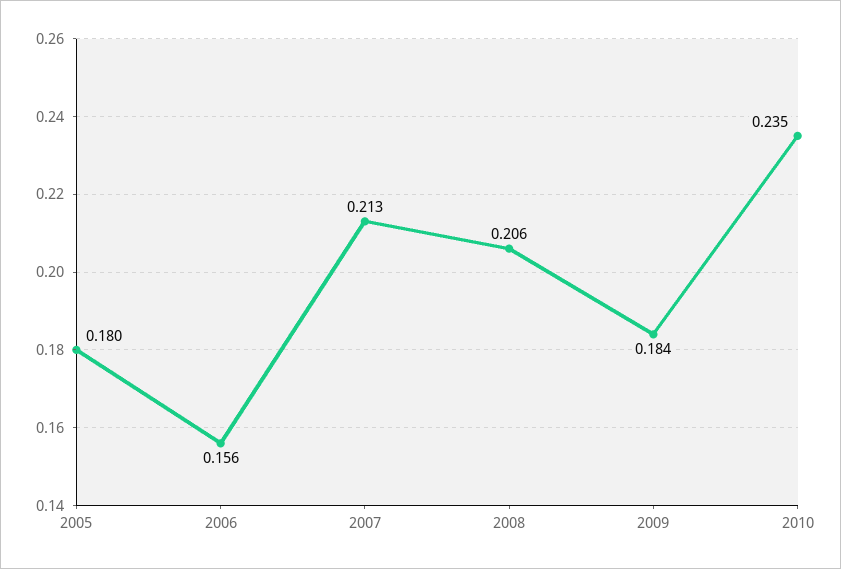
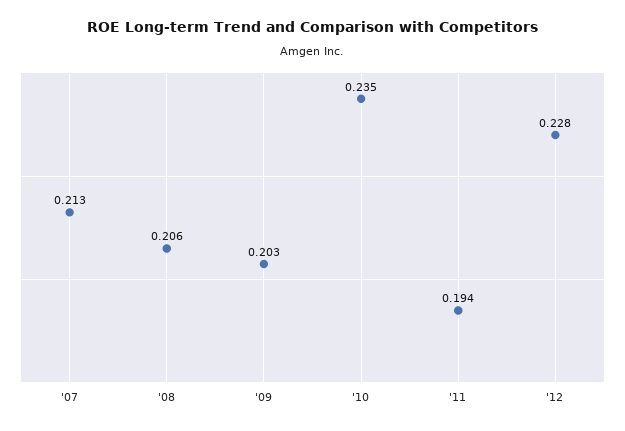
2005: 0.18 -> none
2006: 0.156 -> none
2009: 0.184 -> 0.203
'11: none -> 0.194
'12: none -> 0.228

